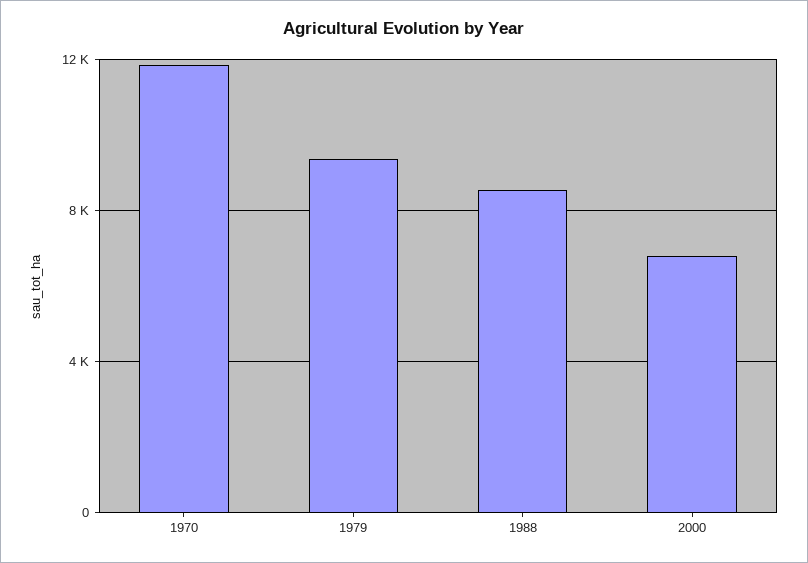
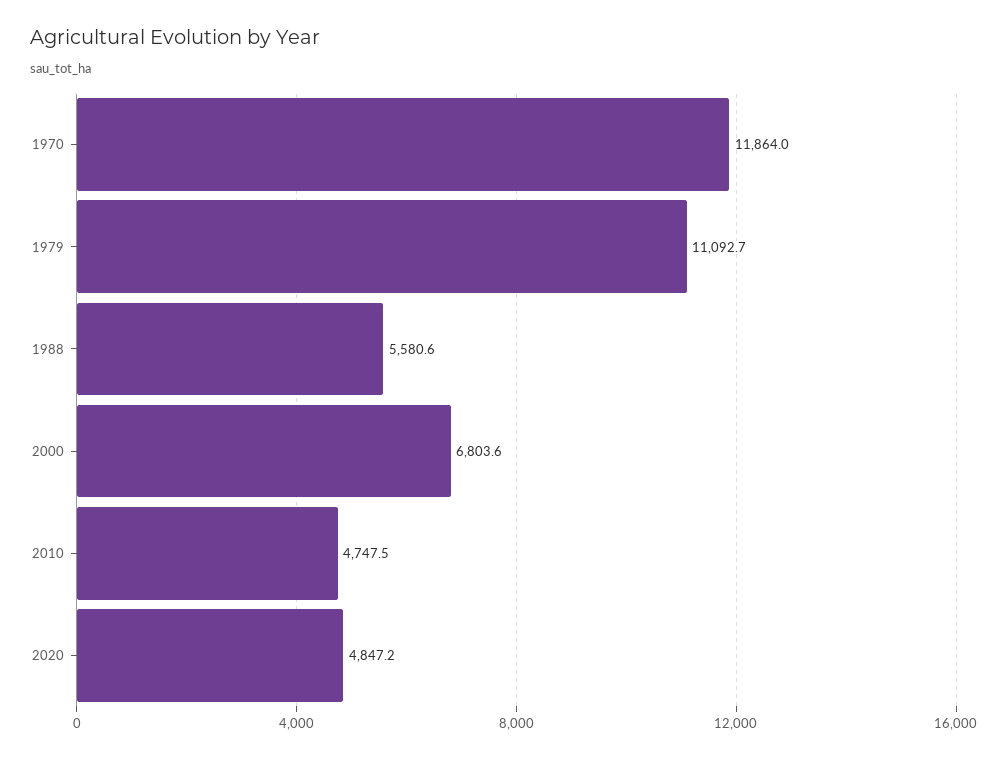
1979: 9500 -> 11092.7
1988: 8500 -> 5580.6
2010: none -> 4747.5
2020: none -> 4847.2

